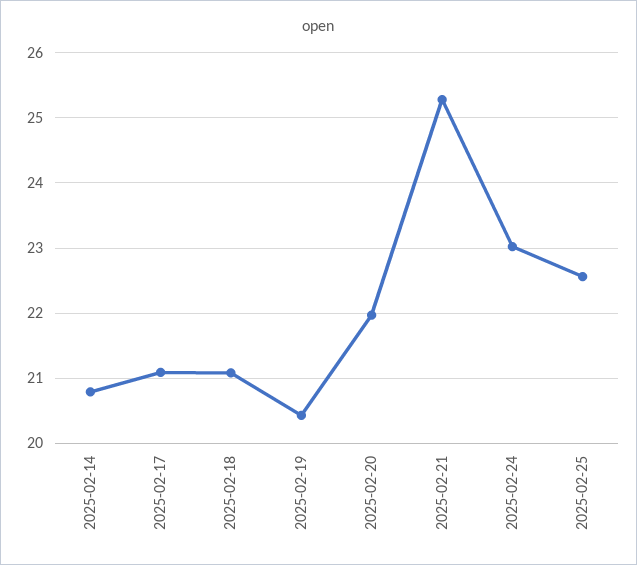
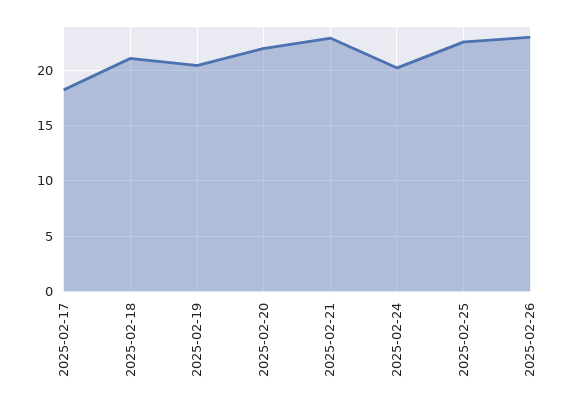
2025-02-14: 20.8 -> none
2025-02-17: 21.1 -> 18
2025-02-21: 25.3 -> 23
2025-02-24: 23 -> 20
2025-02-26: none -> 23

